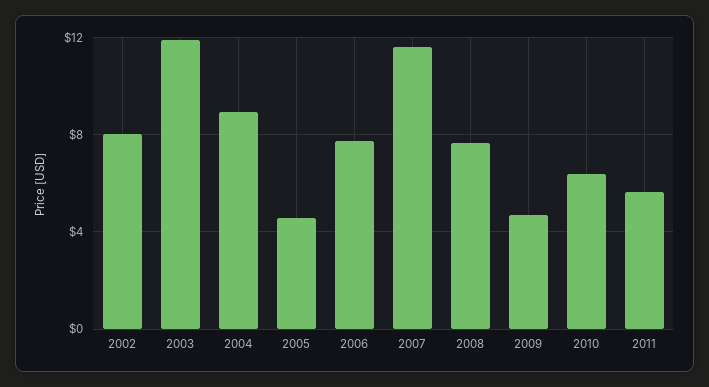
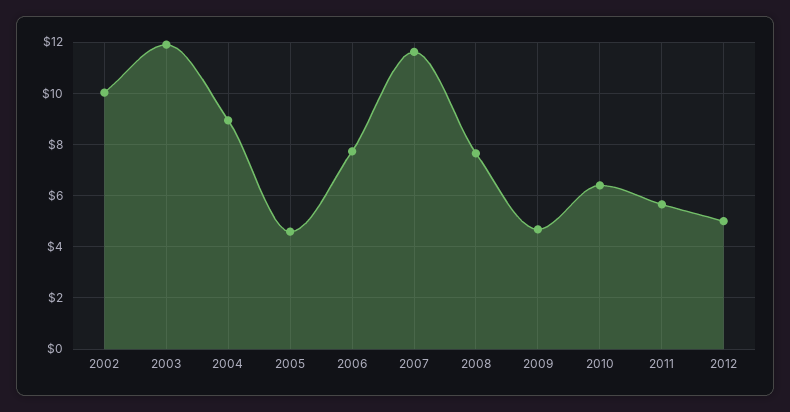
2002: 8 -> 10
2012: none -> 5

